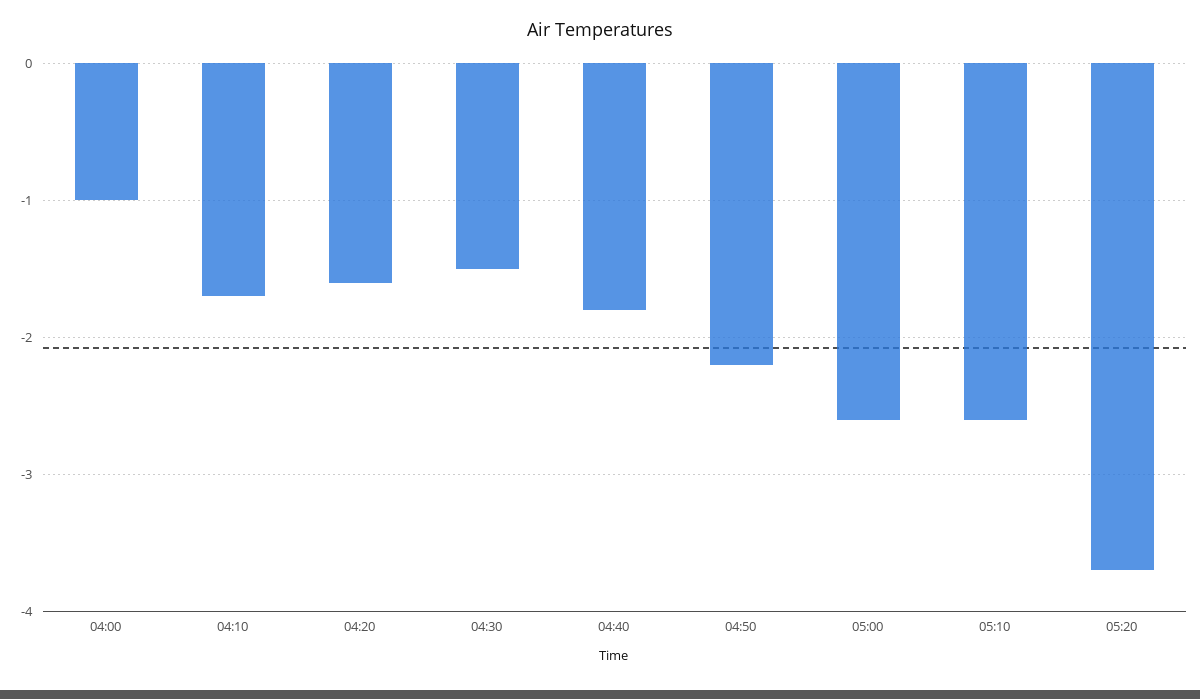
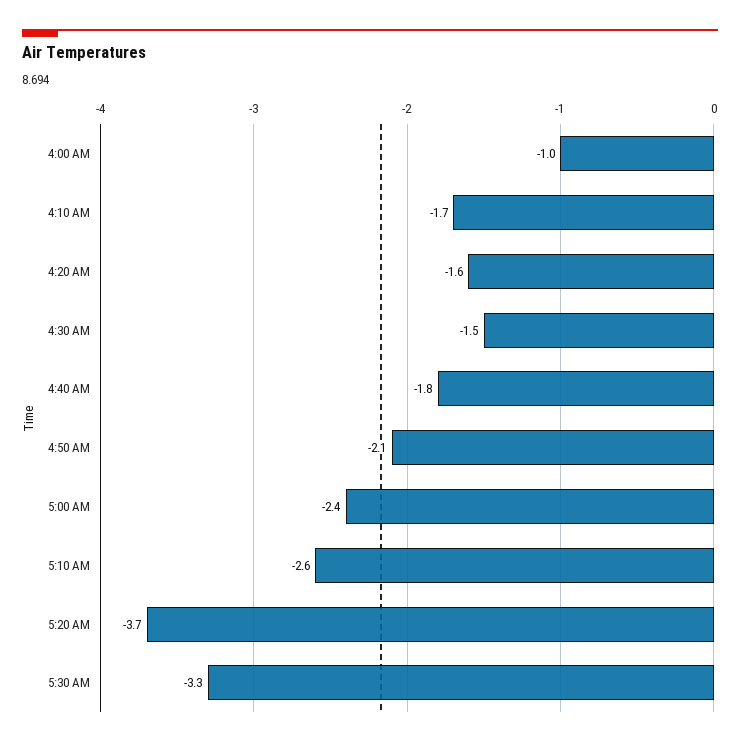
04:50: -2.2 -> -2.1
05:00: -2.6 -> -2.4
5:30 AM: none -> -3.3

